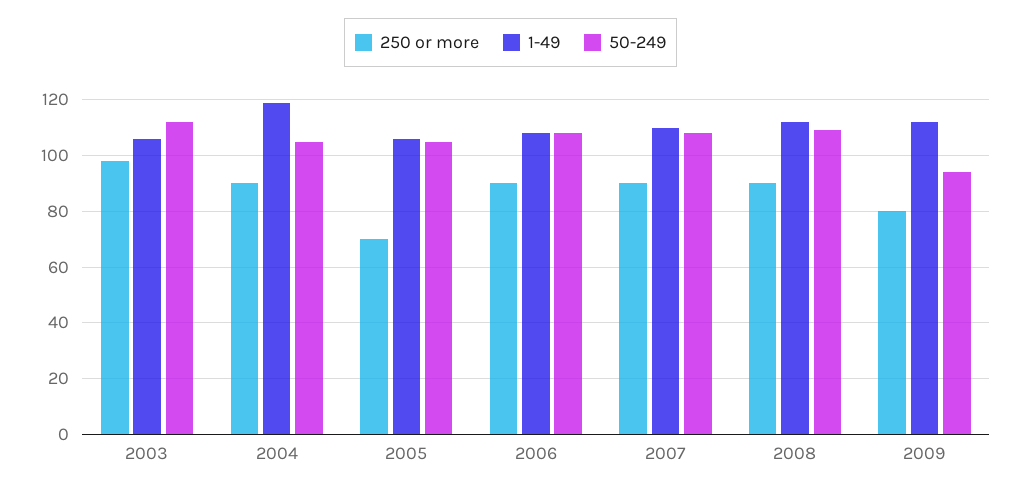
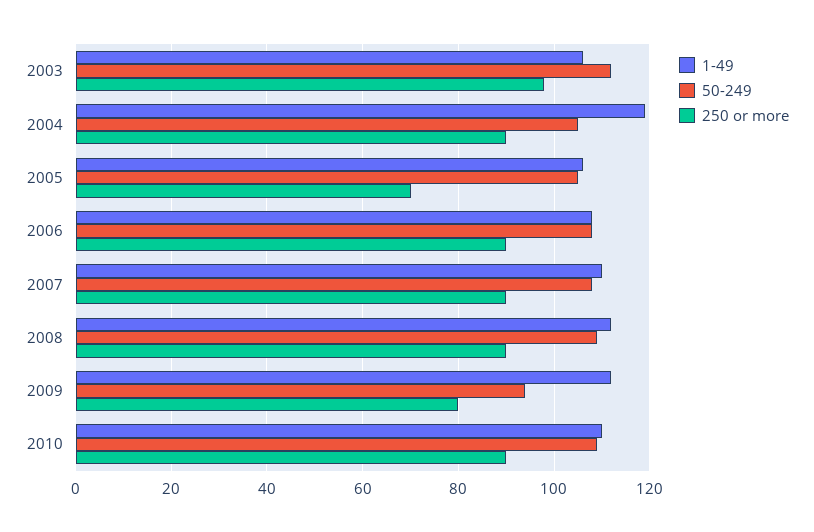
1-49, 2010: none -> 110
50-249, 2010: none -> 110
250 or more, 2010: none -> 90

